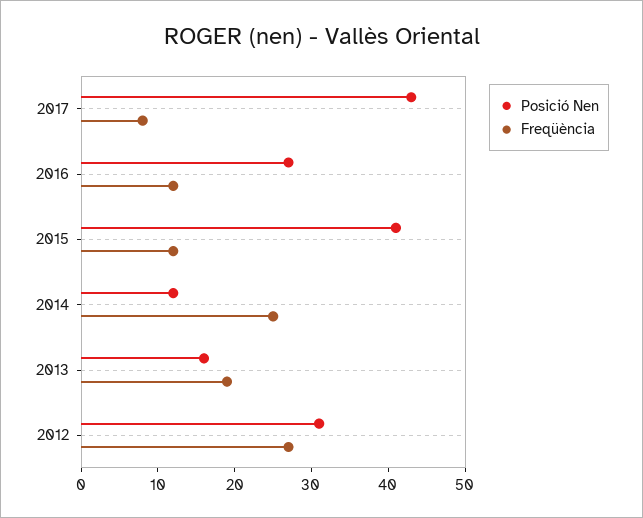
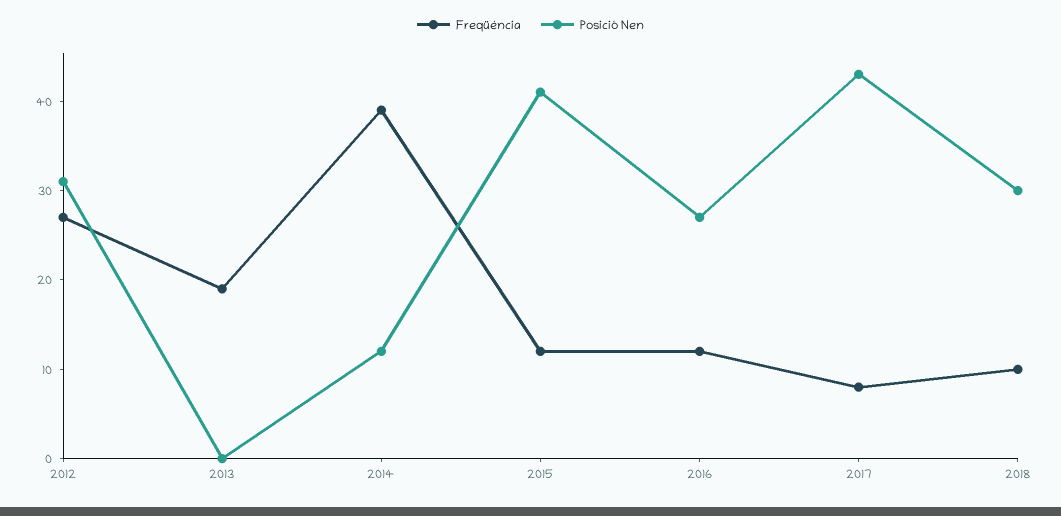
Freqüència, 2014: 25 -> 39
Posició Nen, 2013: 15 -> 0
Freqüència, 2018: none -> 10
Posició Nen, 2018: none -> 30

